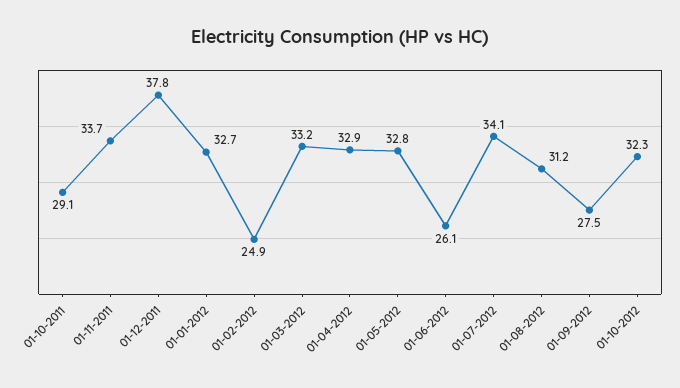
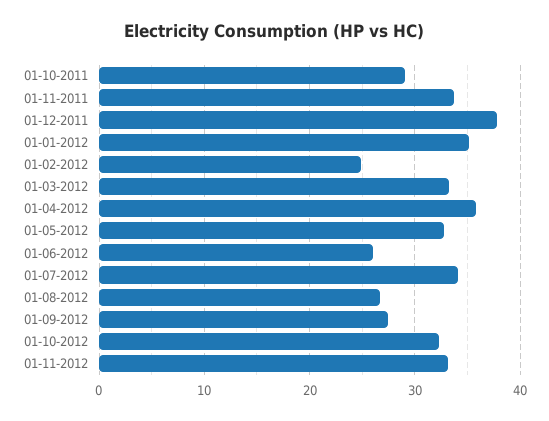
01-01-2012: 32.7 -> 35
01-04-2012: 32.9 -> 36
01-08-2012: 31.2 -> 27
01-11-2012: none -> 33

